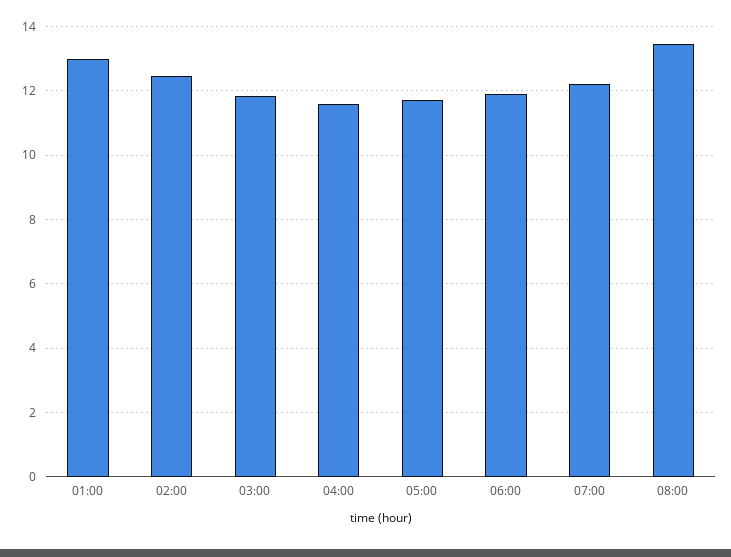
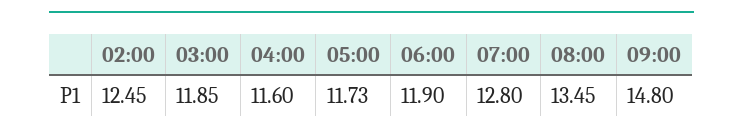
01:00: 13 -> none
07:00: 12.2 -> 12.8
09:00: none -> 14.8

